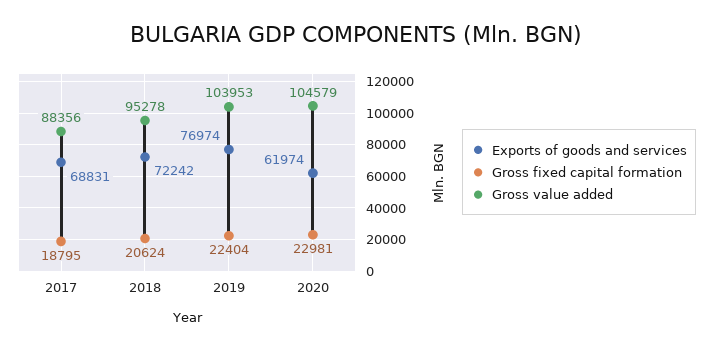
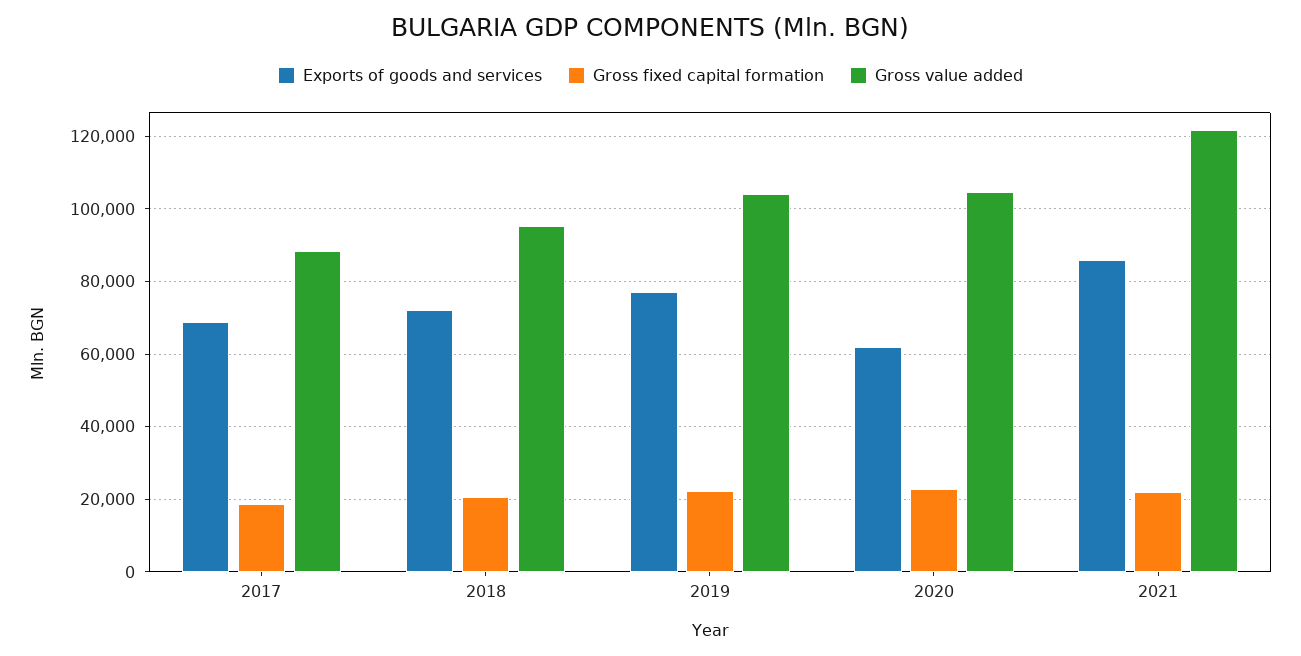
Exports of goods and services, 2021: none -> 86000
Gross fixed capital formation, 2021: none -> 22000
Gross value added, 2021: none -> 122000

